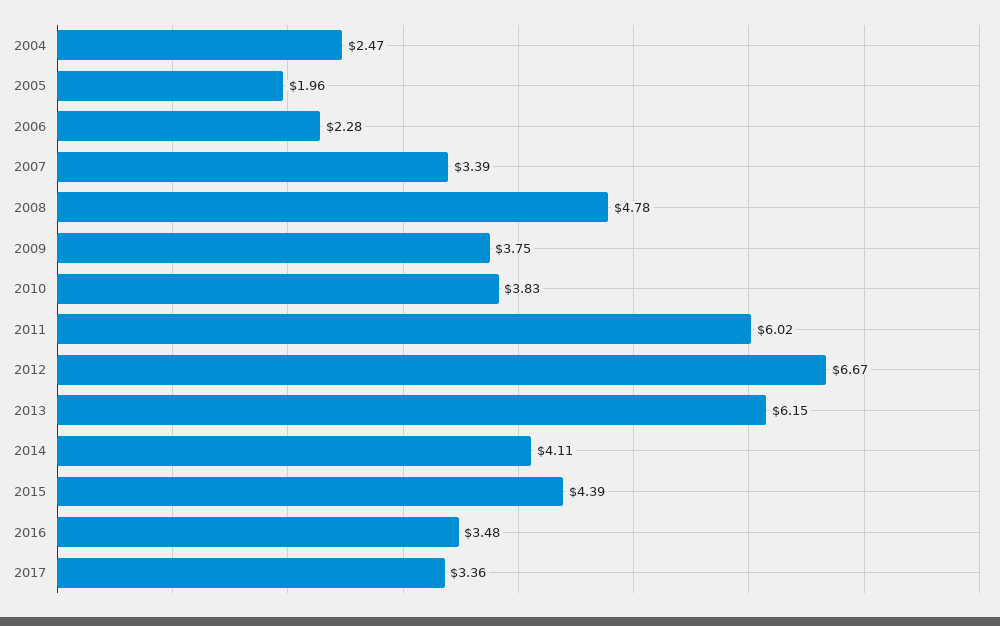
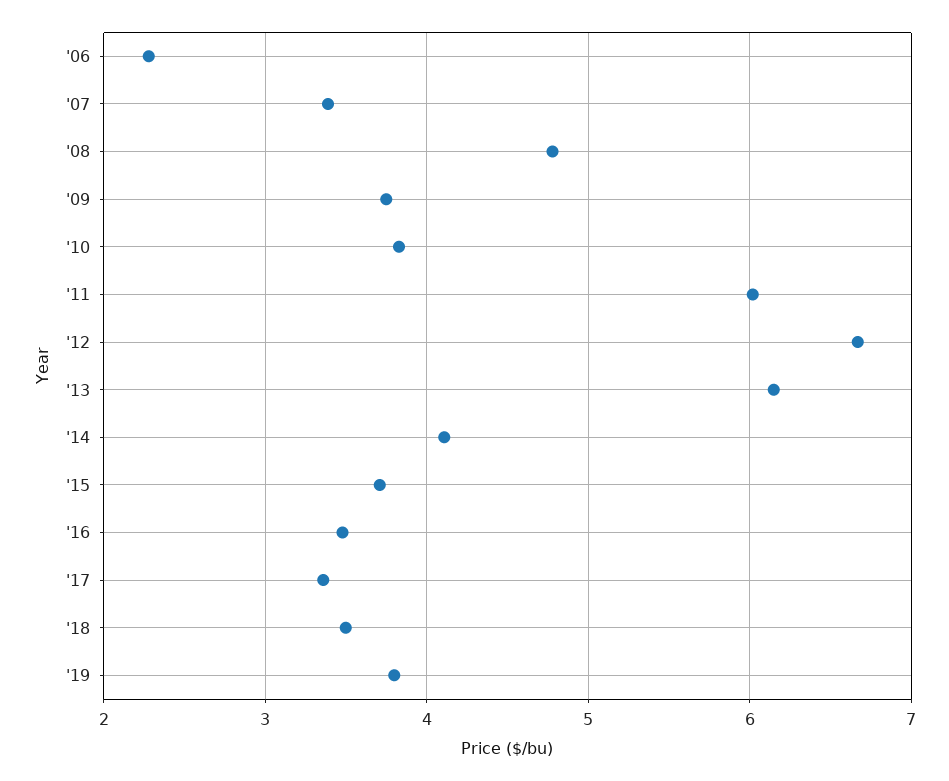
2004: 2.47 -> none
2005: 1.96 -> none
2015: 4.39 -> 3.7
'18: none -> 3.5
'19: none -> 3.8

